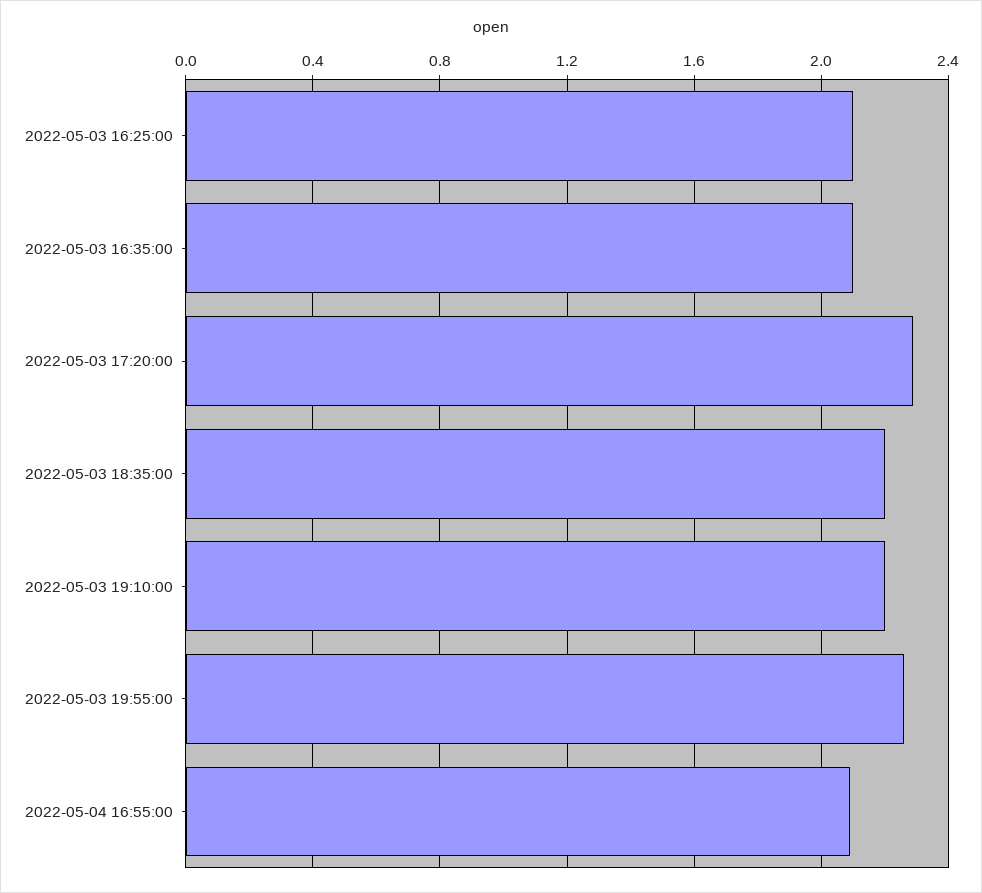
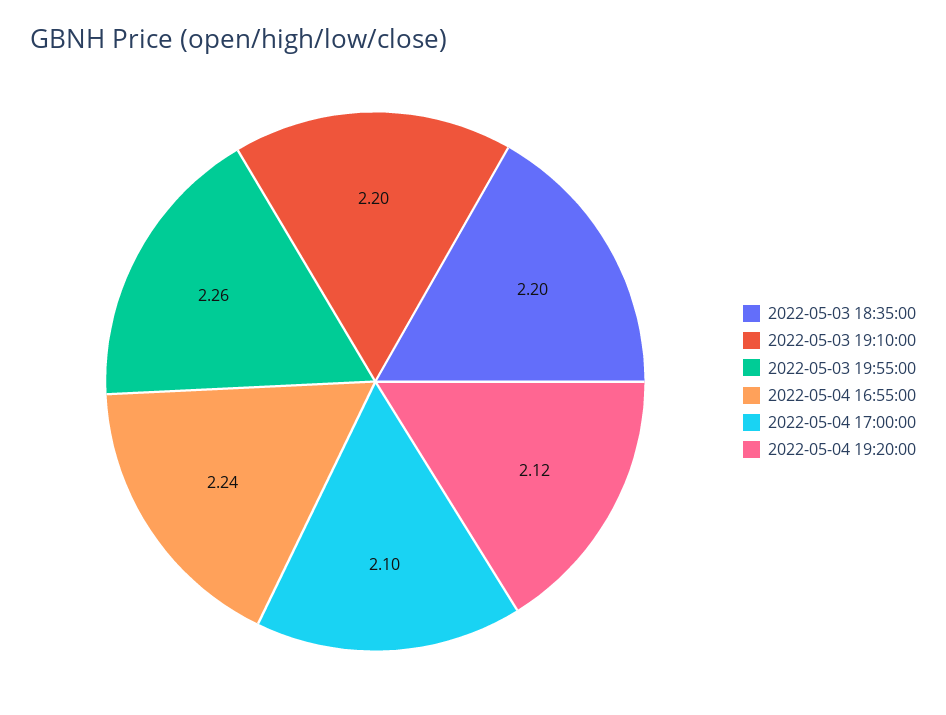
2022-05-03 16:25:00: 2.1 -> none
2022-05-03 16:35:00: 2.1 -> none
2022-05-03 17:20:00: 2.3 -> none
2022-05-04 16:55:00: 2.1 -> 2.24
2022-05-04 17:00:00: none -> 2.1
2022-05-04 19:20:00: none -> 2.12

